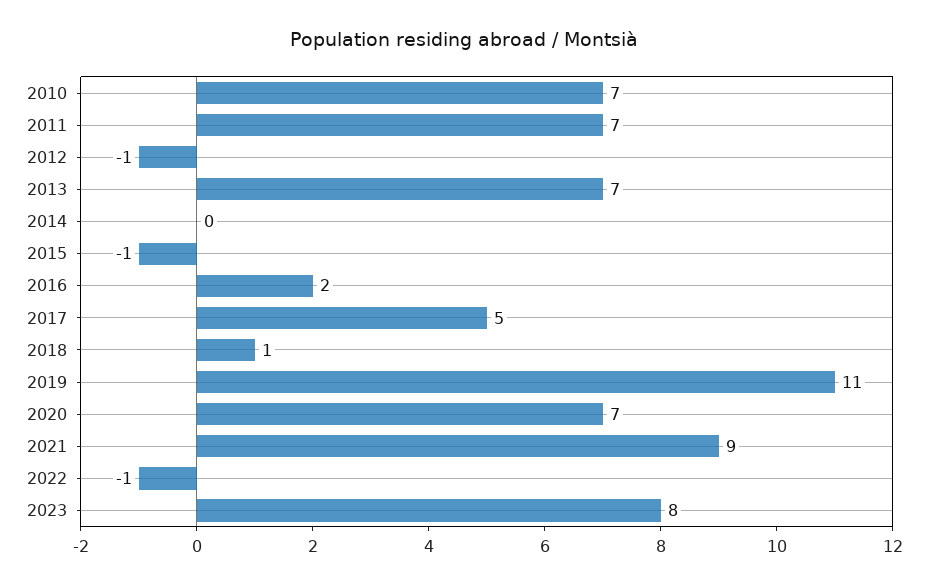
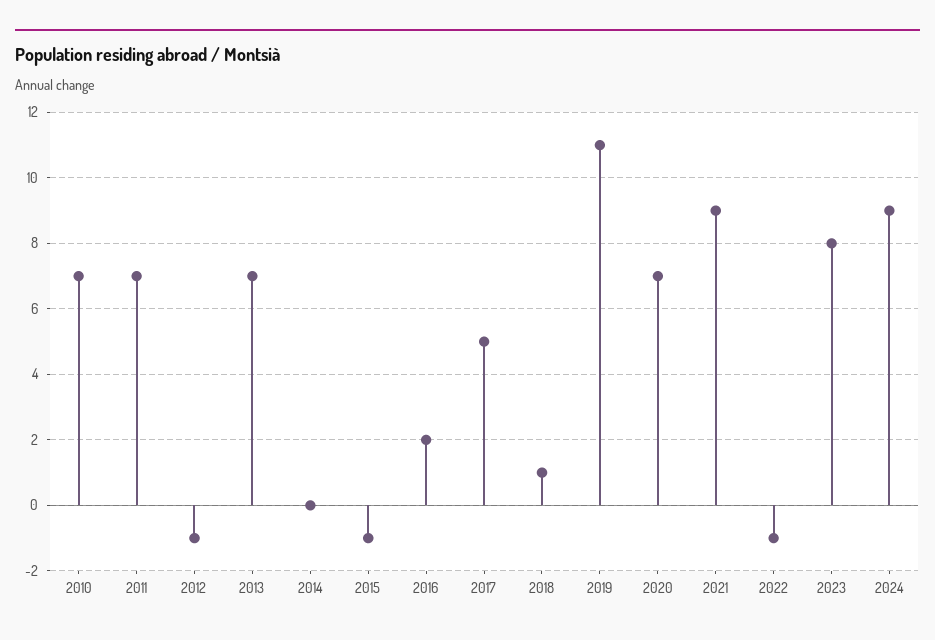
2024: none -> 9

